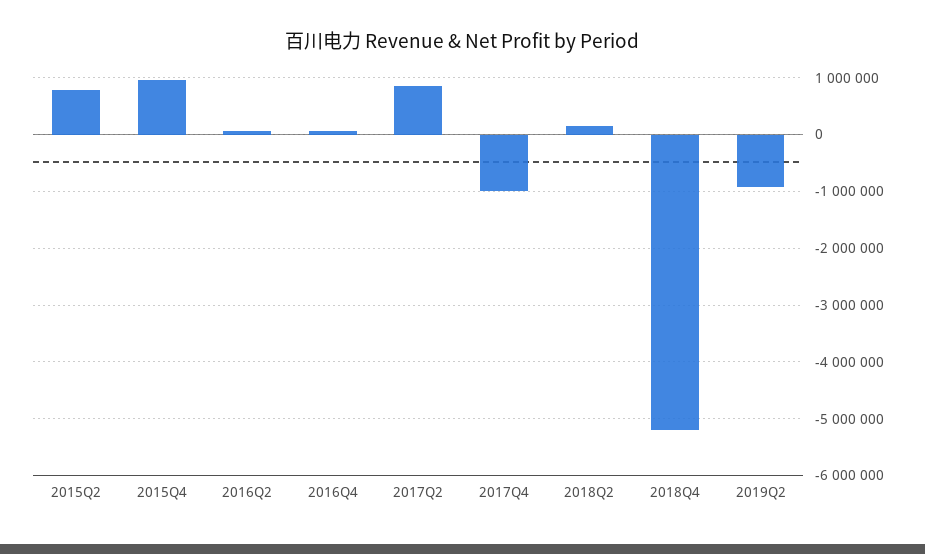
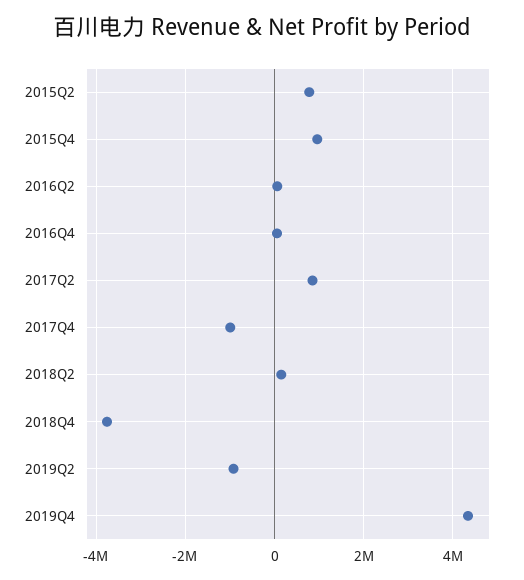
2018Q4: -5200000 -> -3800000
2019Q4: none -> 4400000

